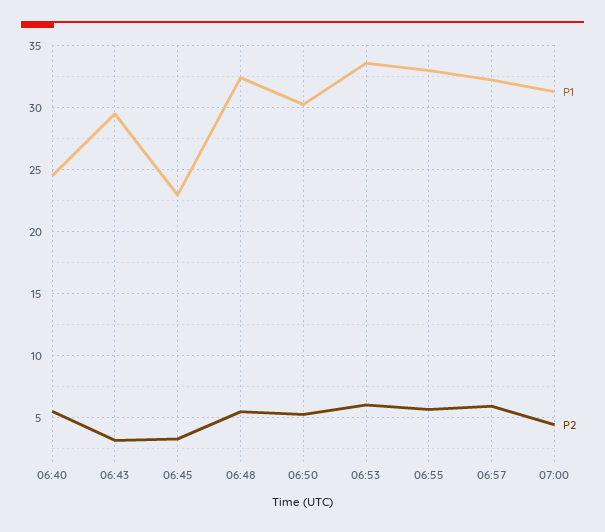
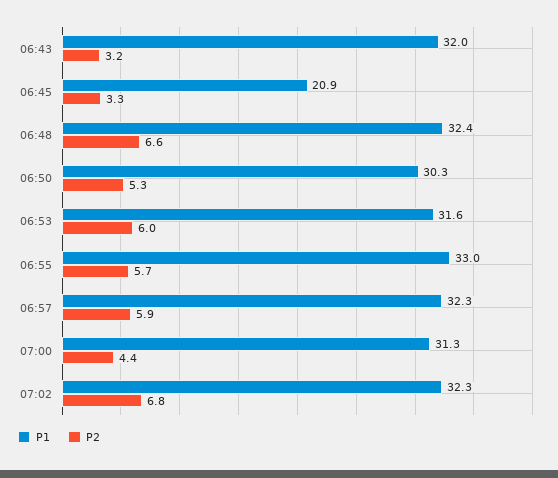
P1, 06:40: 24.5 -> none
P2, 06:40: 5.5 -> none
P1, 06:43: 29.5 -> 32
P1, 06:45: 23 -> 20.9
P2, 06:48: 5.5 -> 6.6
P1, 06:53: 33.5 -> 31.6
P1, 07:02: none -> 32.3
P2, 07:02: none -> 6.8

